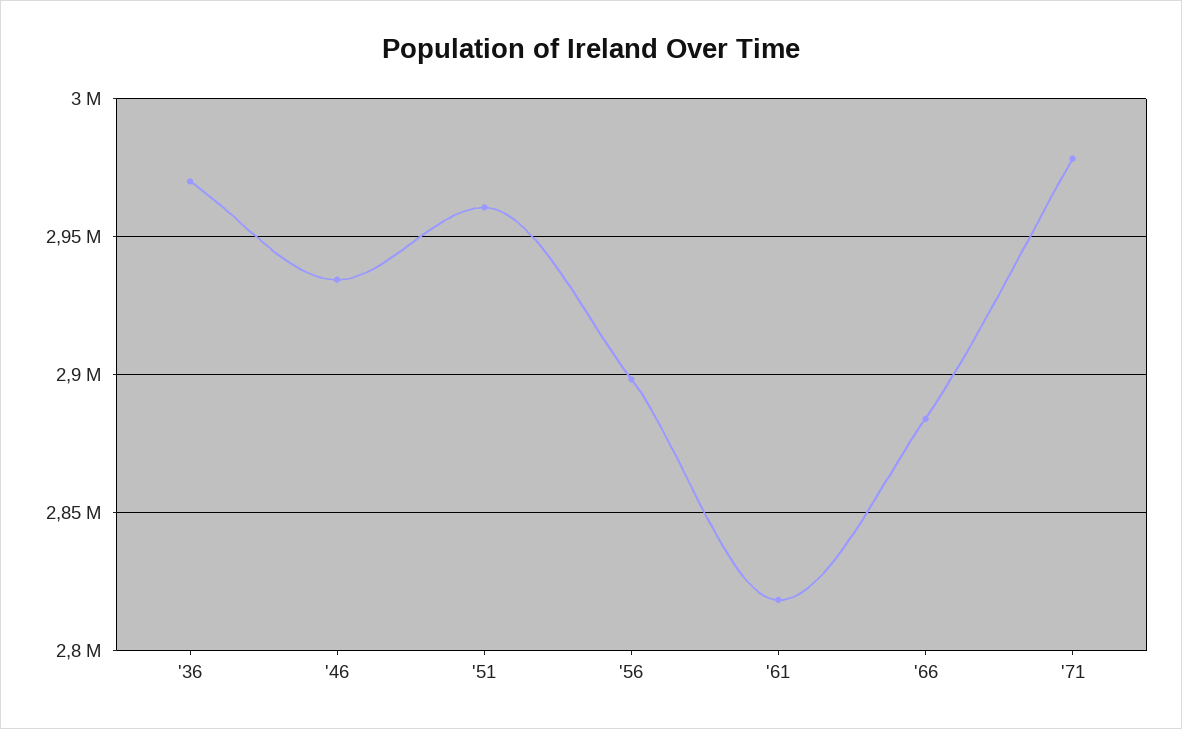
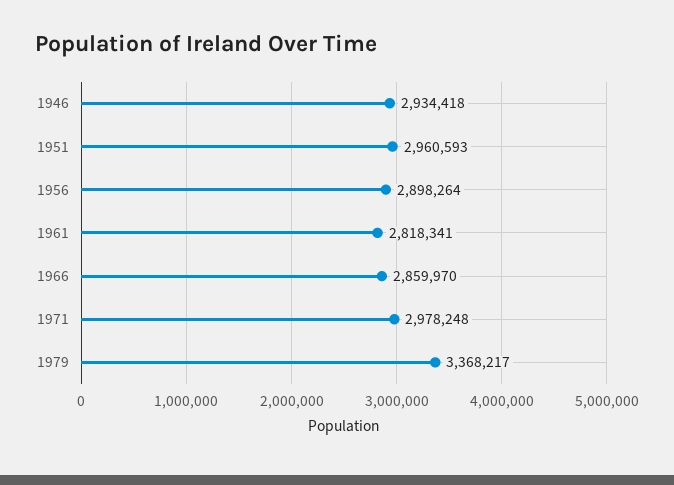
'36: 2970000 -> none
'66: 2885000 -> 2859970
1979: none -> 3368217

